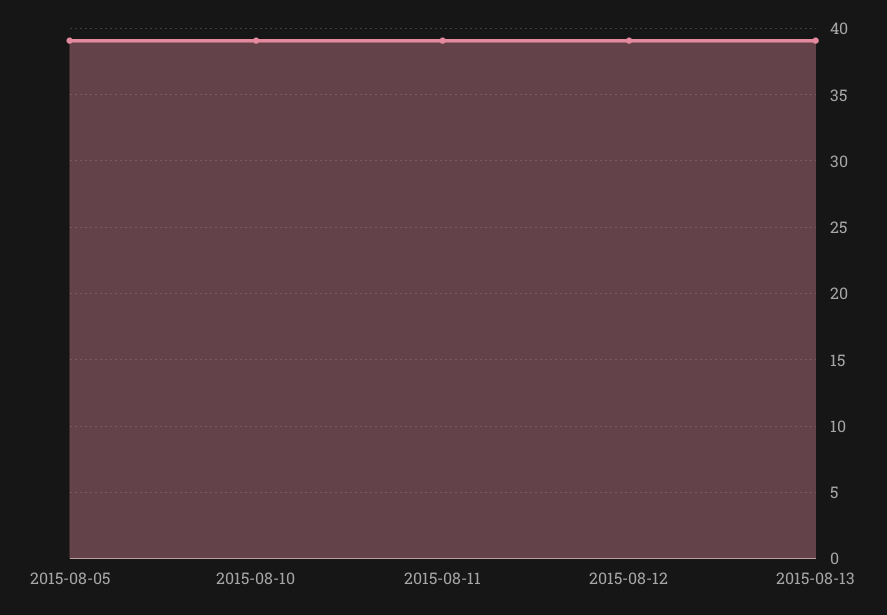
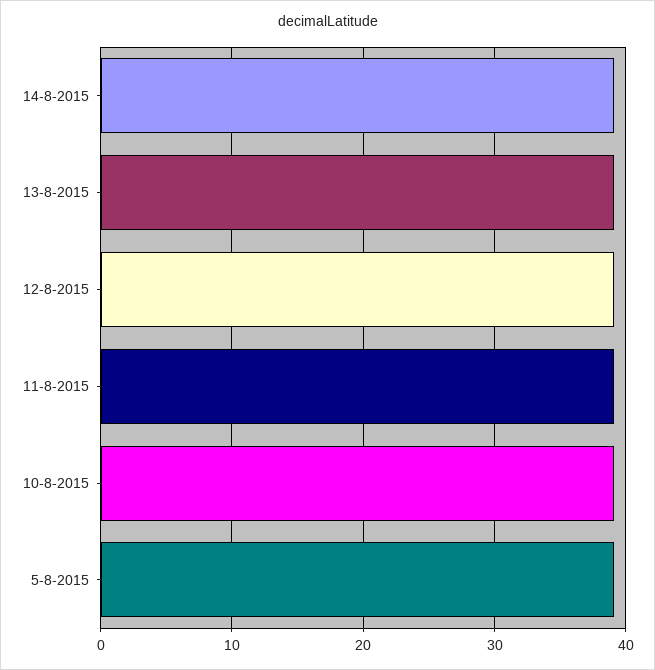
14-8-2015: none -> 39

